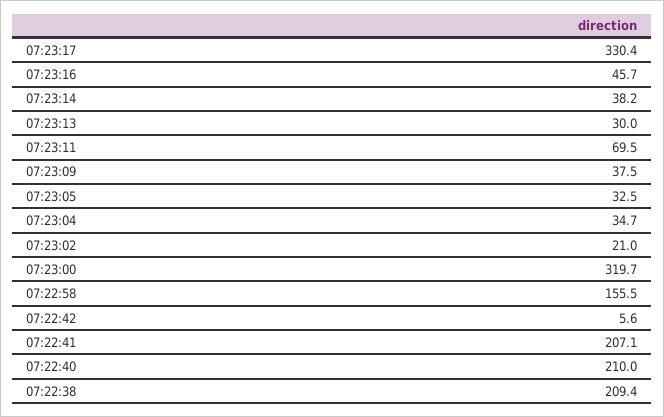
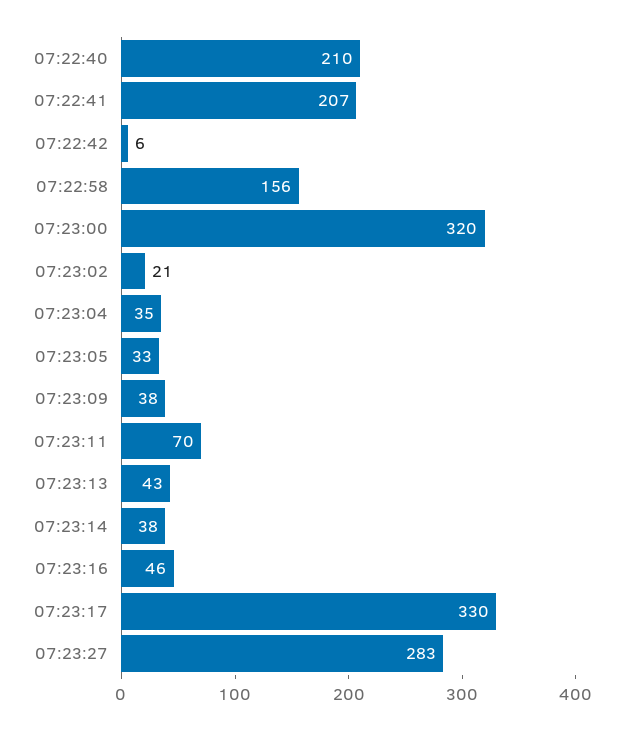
07:23:13: 30 -> 43
07:22:38: 209.4 -> none
07:23:27: none -> 283

